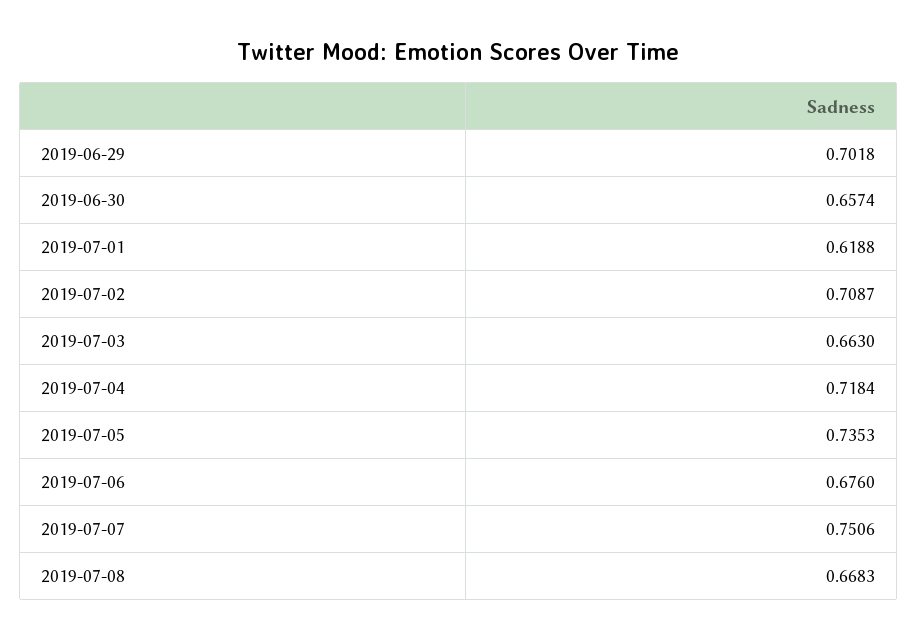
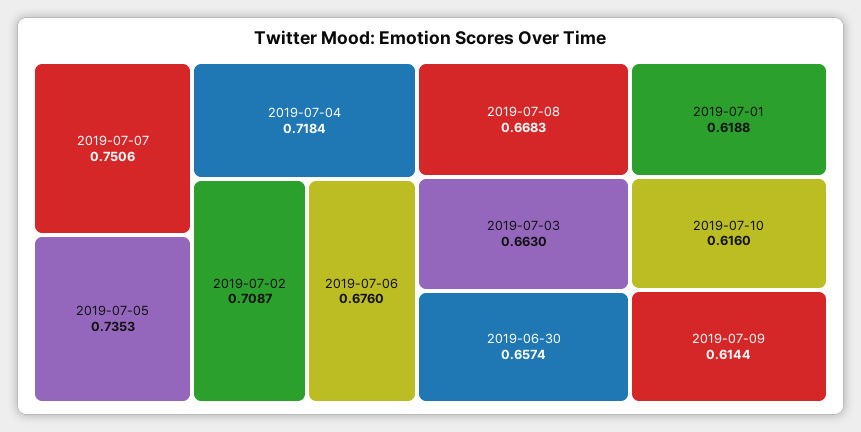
2019-06-29: 0.7018 -> none
2019-07-10: none -> 0.616
2019-07-09: none -> 0.6144

